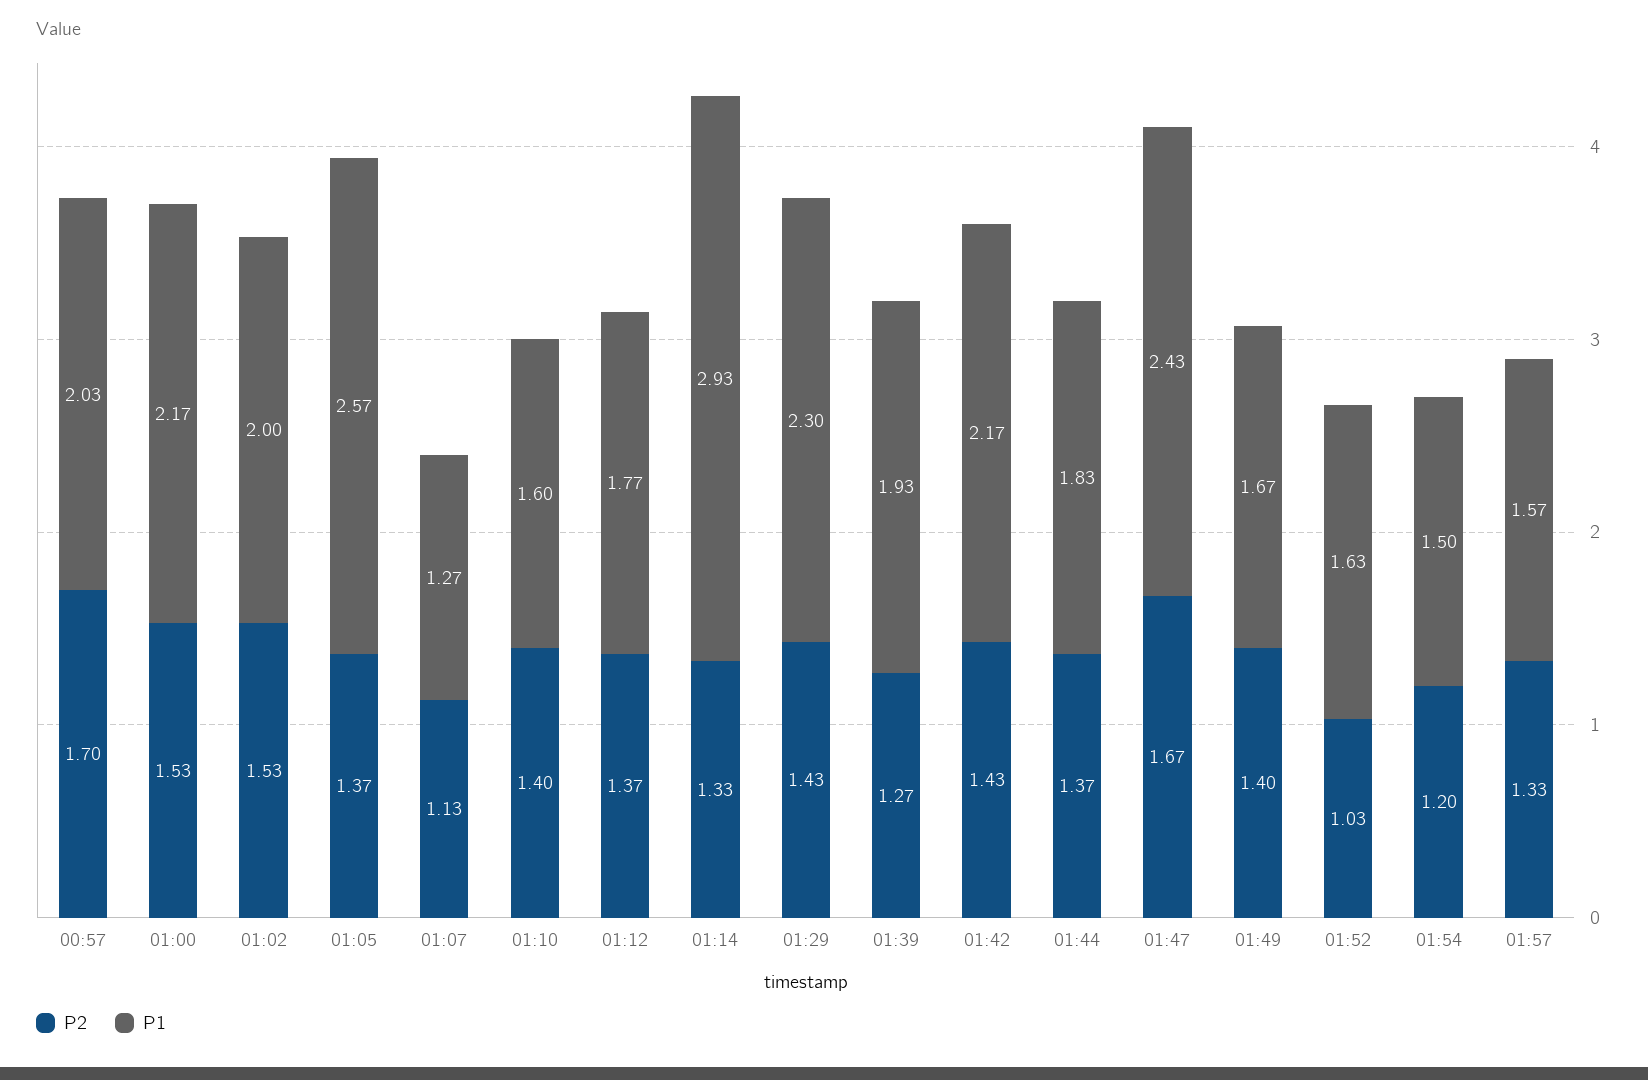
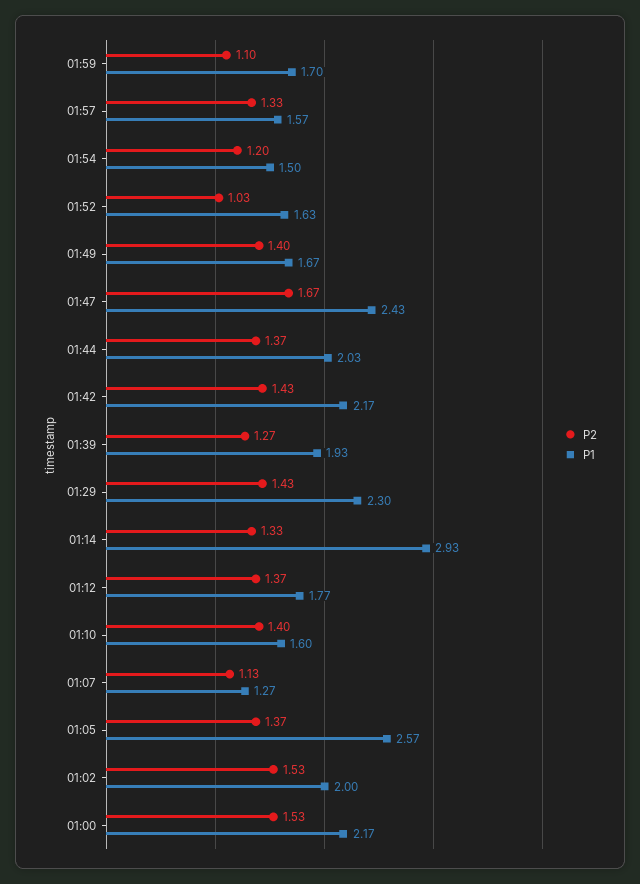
P2, 00:57: 1.7 -> none
P1, 00:57: 2.03 -> none
P1, 01:44: 1.83 -> 2.03
P2, 01:59: none -> 1.1
P1, 01:59: none -> 1.7

